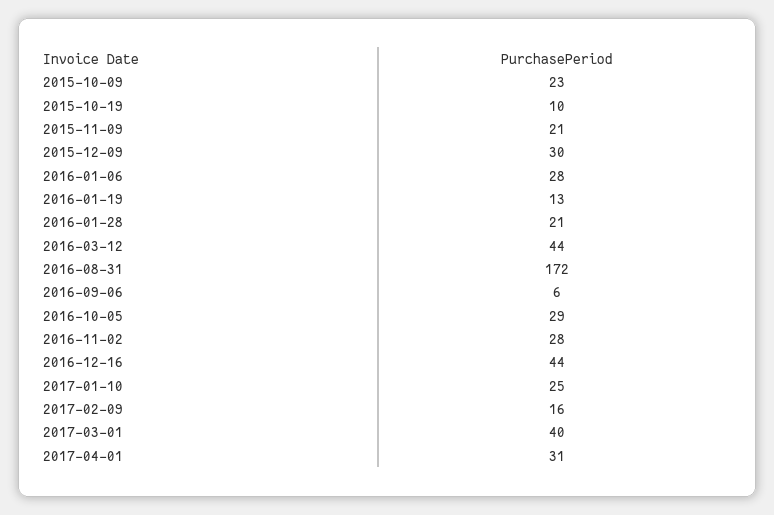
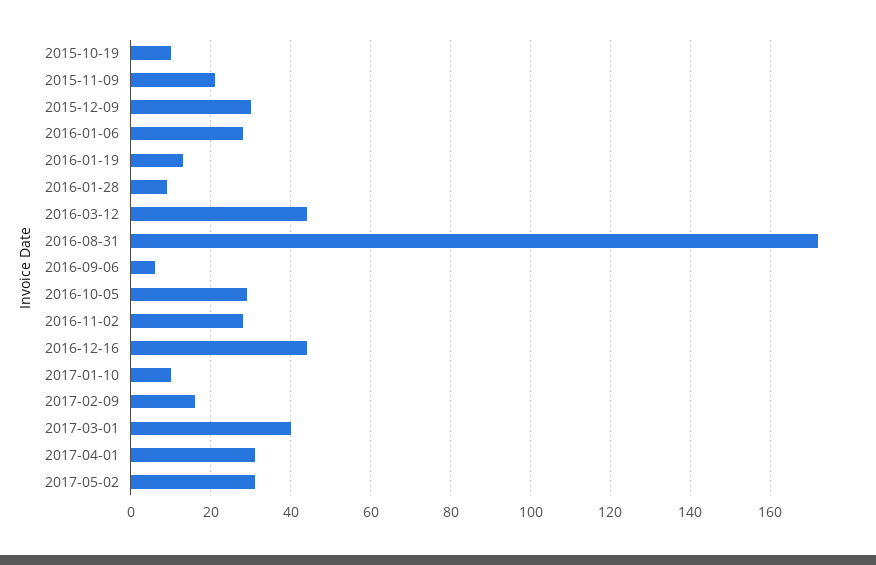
2015-10-09: 23 -> none
2016-01-28: 21 -> 10
2017-01-10: 25 -> 10
2017-05-02: none -> 30

